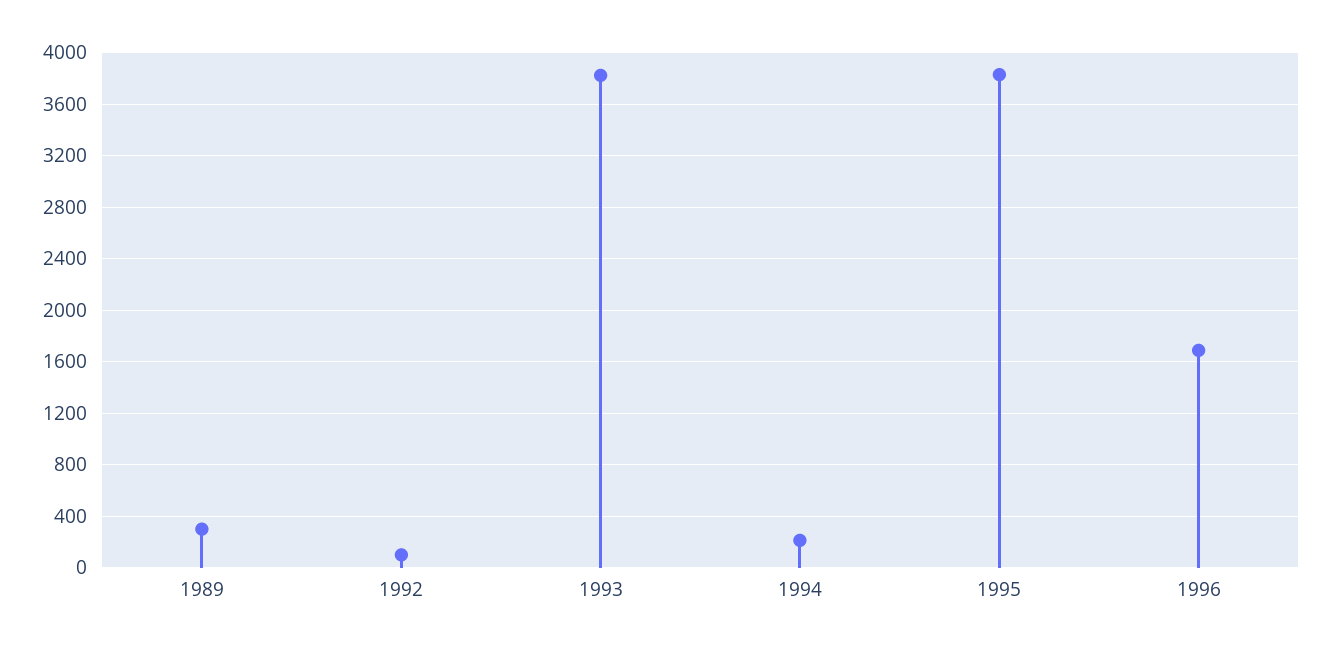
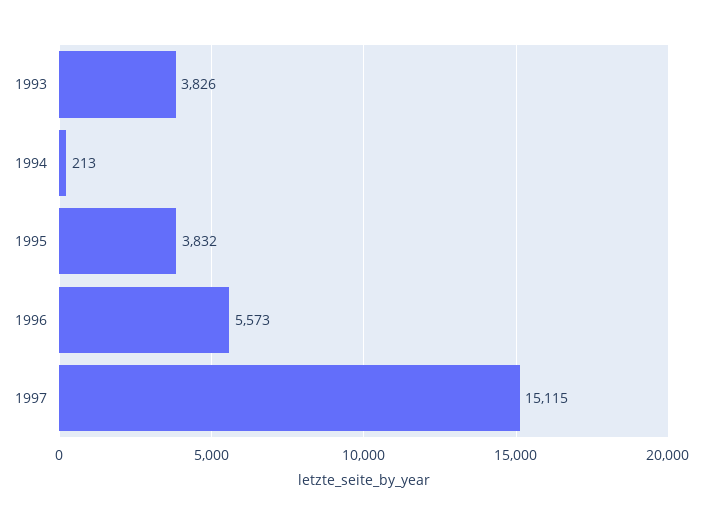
1989: 300 -> none
1992: 100 -> none
1996: 1700 -> 5573
1997: none -> 15115

